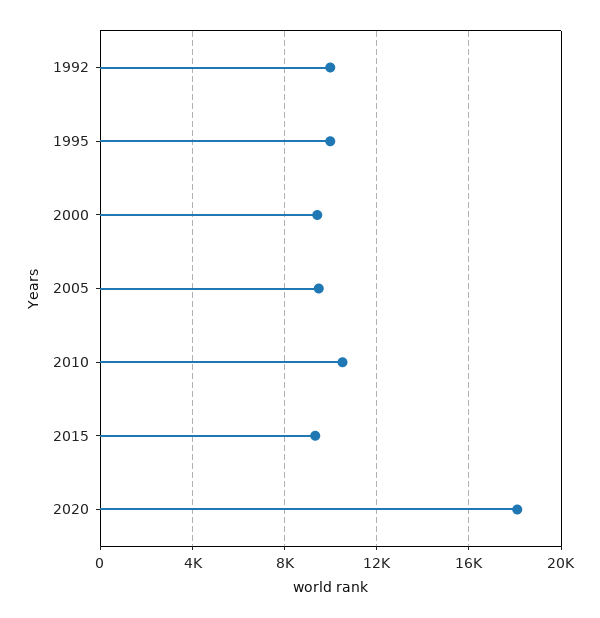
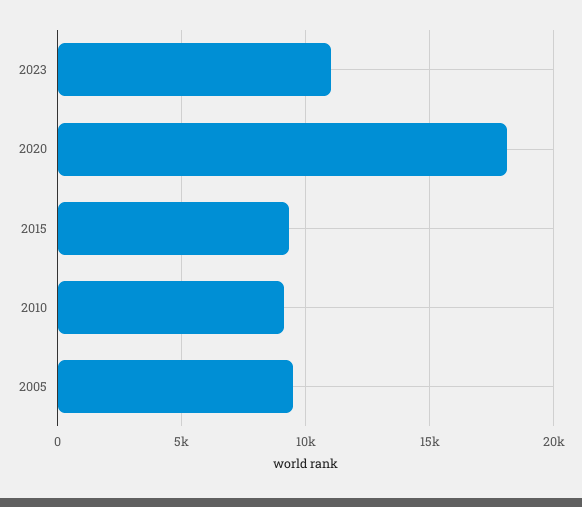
1992: 10000 -> none
1995: 10000 -> none
2000: 9500 -> none
2010: 10500 -> 9000
2023: none -> 11000

